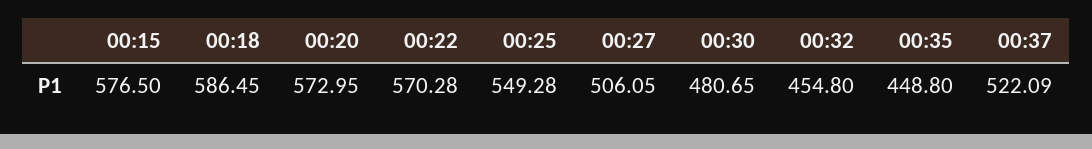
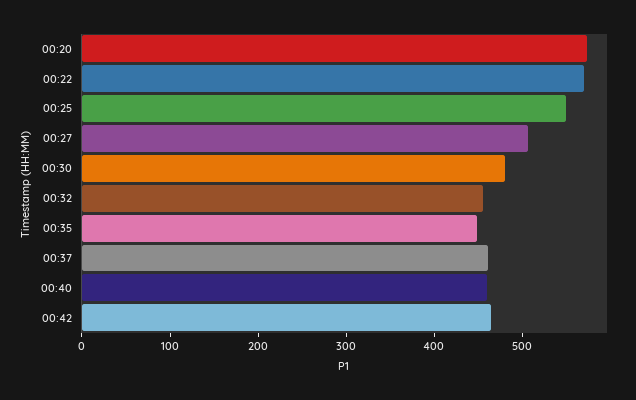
00:15: 576.5 -> none
00:18: 586.45 -> none
00:37: 522.09 -> 460
00:40: none -> 460
00:42: none -> 460

